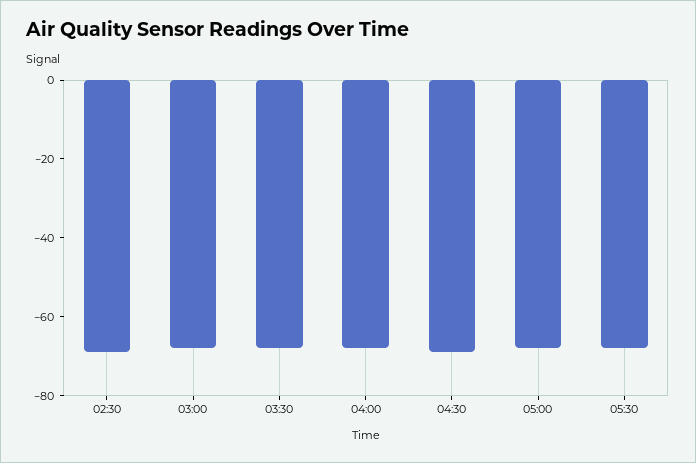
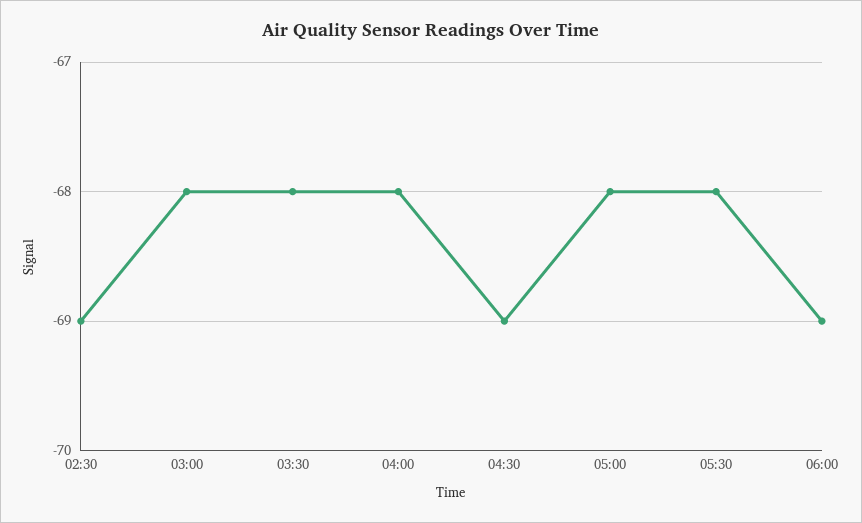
06:00: none -> -69

